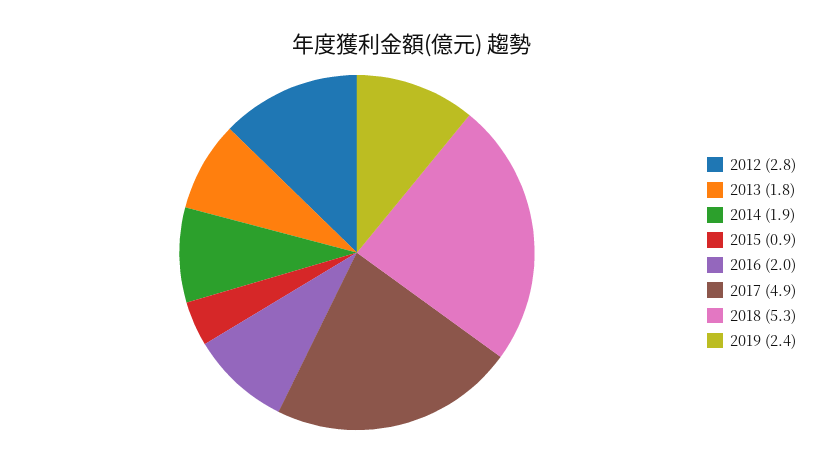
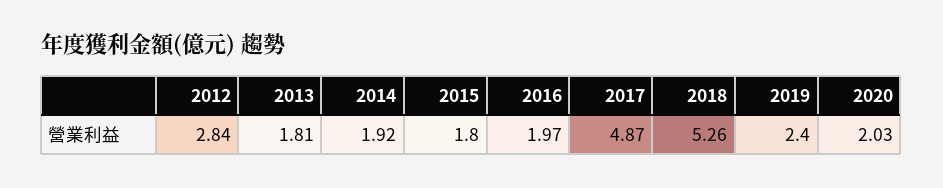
2015: 0.9 -> 1.8
2020: none -> 2.03

